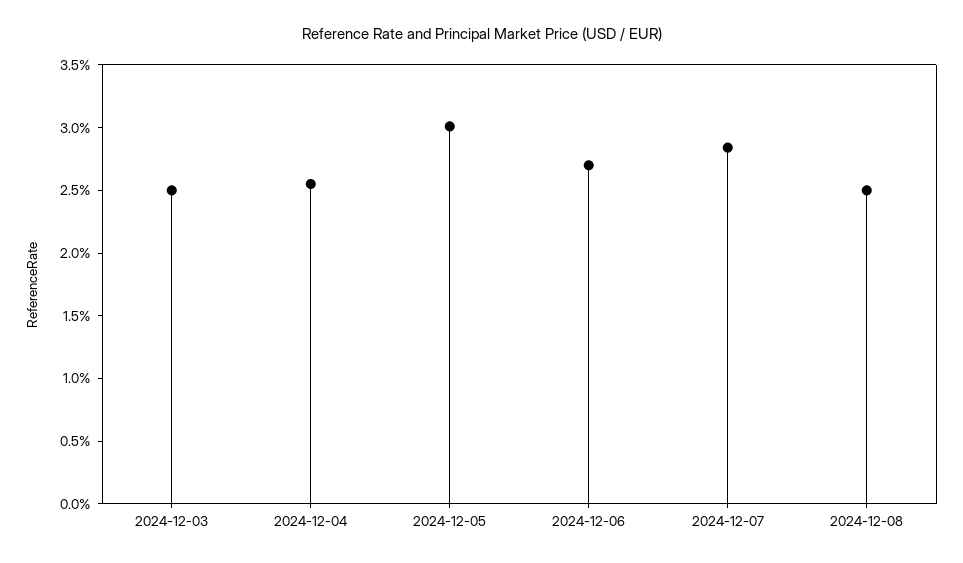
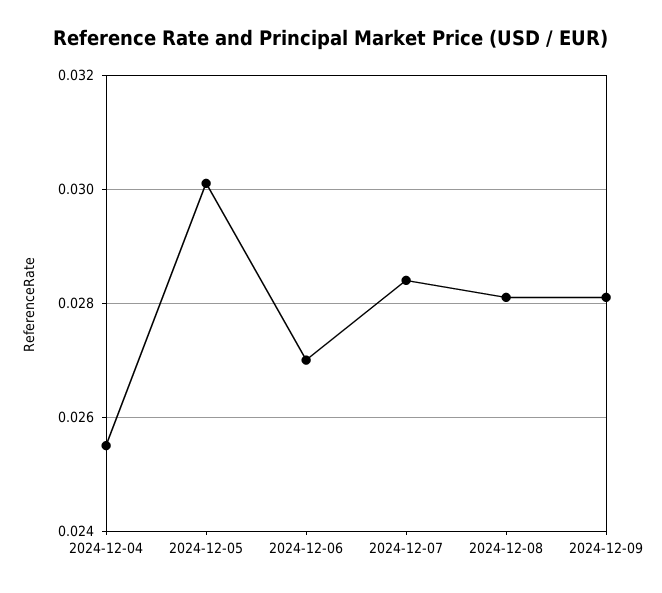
2024-12-03: 0.025 -> none
2024-12-08: 0.025 -> 0.028
2024-12-09: none -> 0.028

